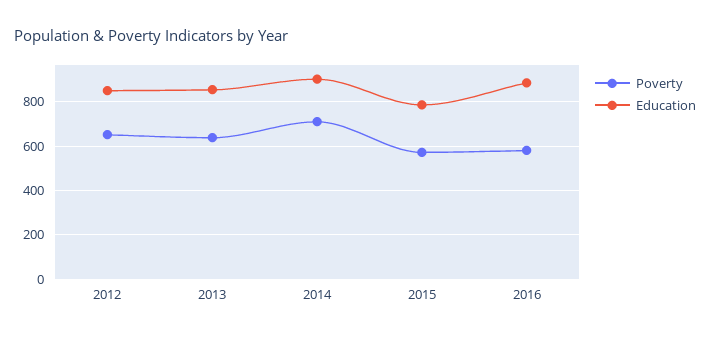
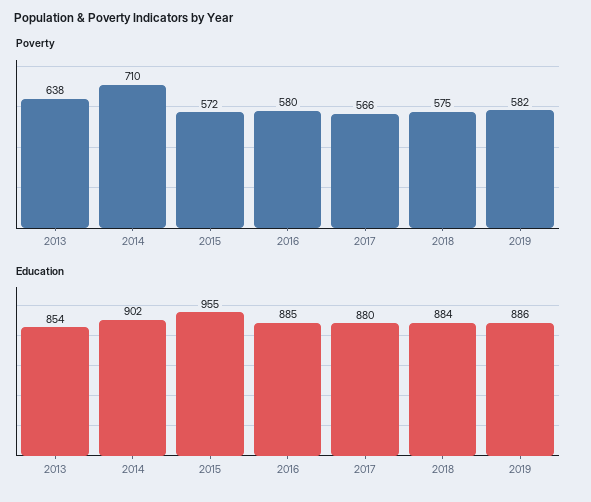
Poverty, 2012: 650 -> none
Education, 2012: 850 -> none
Education, 2015: 800 -> 955
Poverty, 2017: none -> 566
Poverty, 2018: none -> 575
Poverty, 2019: none -> 582
Education, 2017: none -> 880
Education, 2018: none -> 884
Education, 2019: none -> 886

